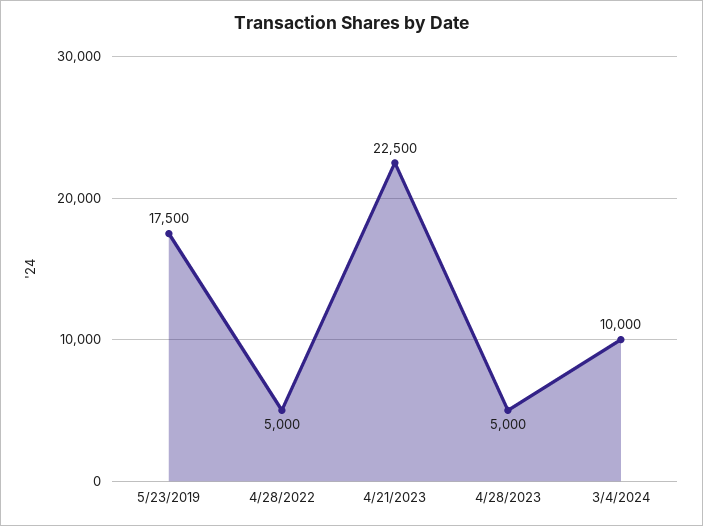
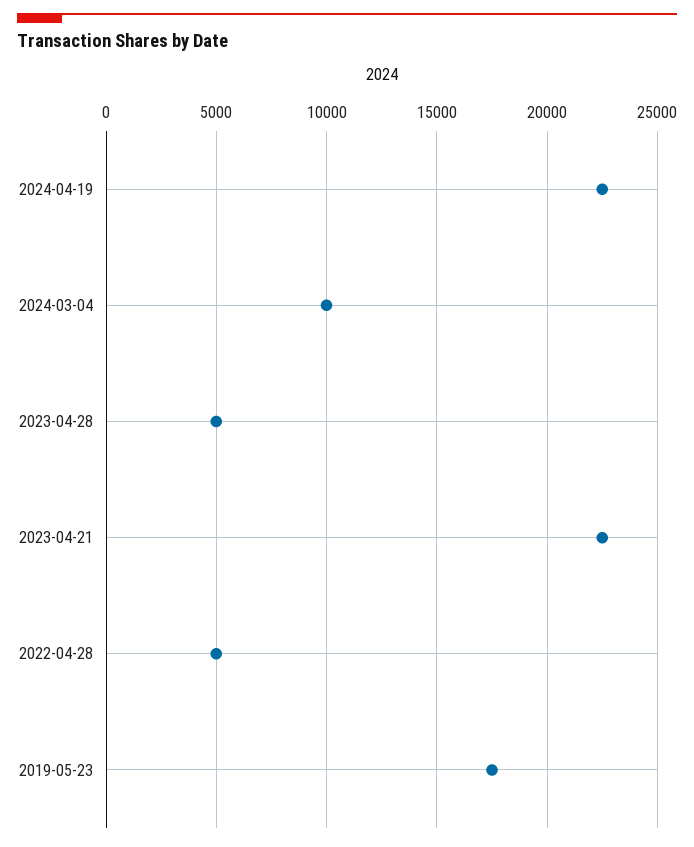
2024-04-19: none -> 22500

